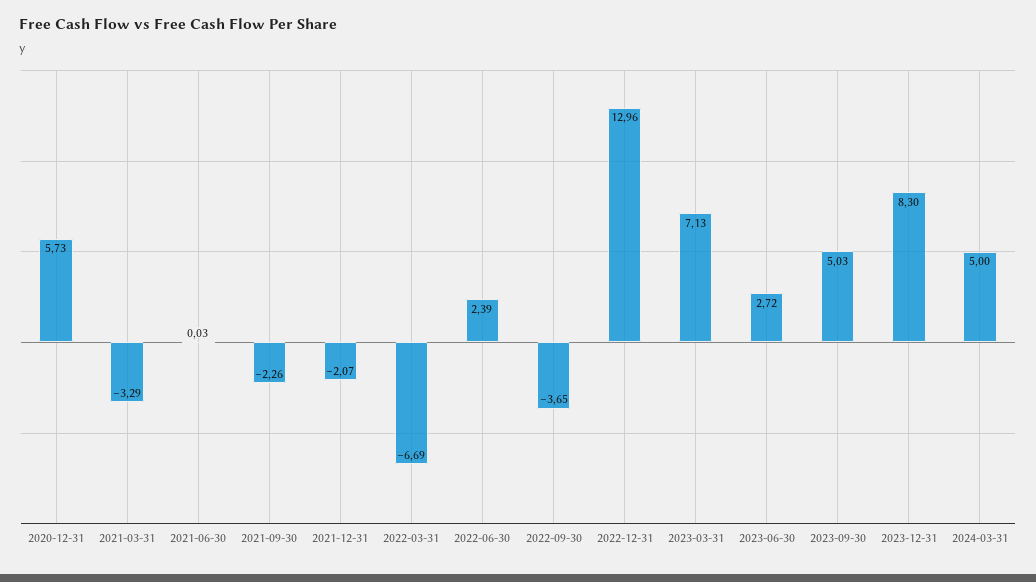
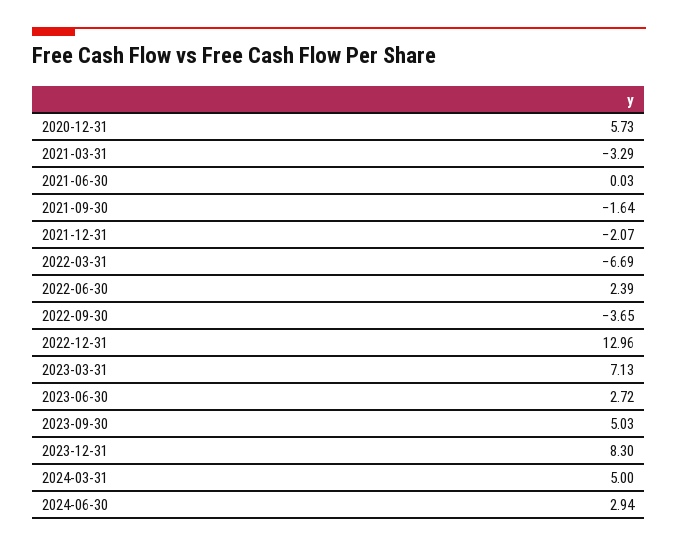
2021-09-30: -2.26 -> -1.64
2024-06-30: none -> 2.94

